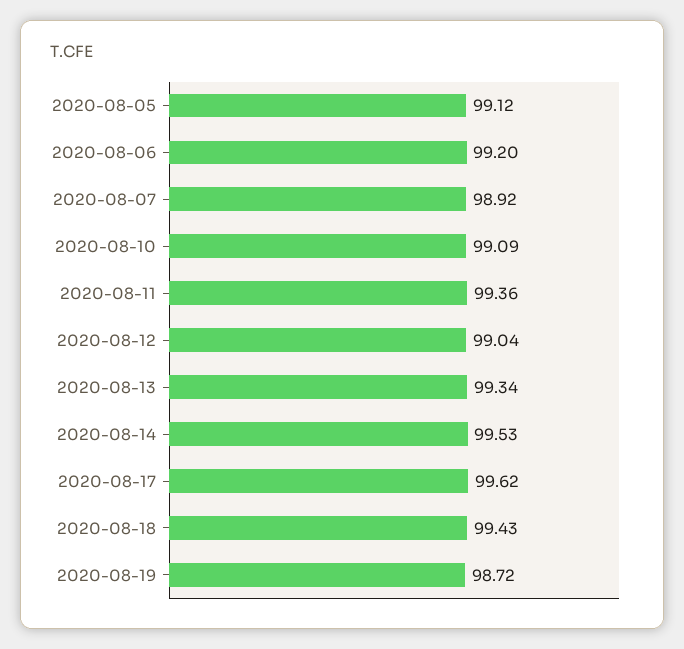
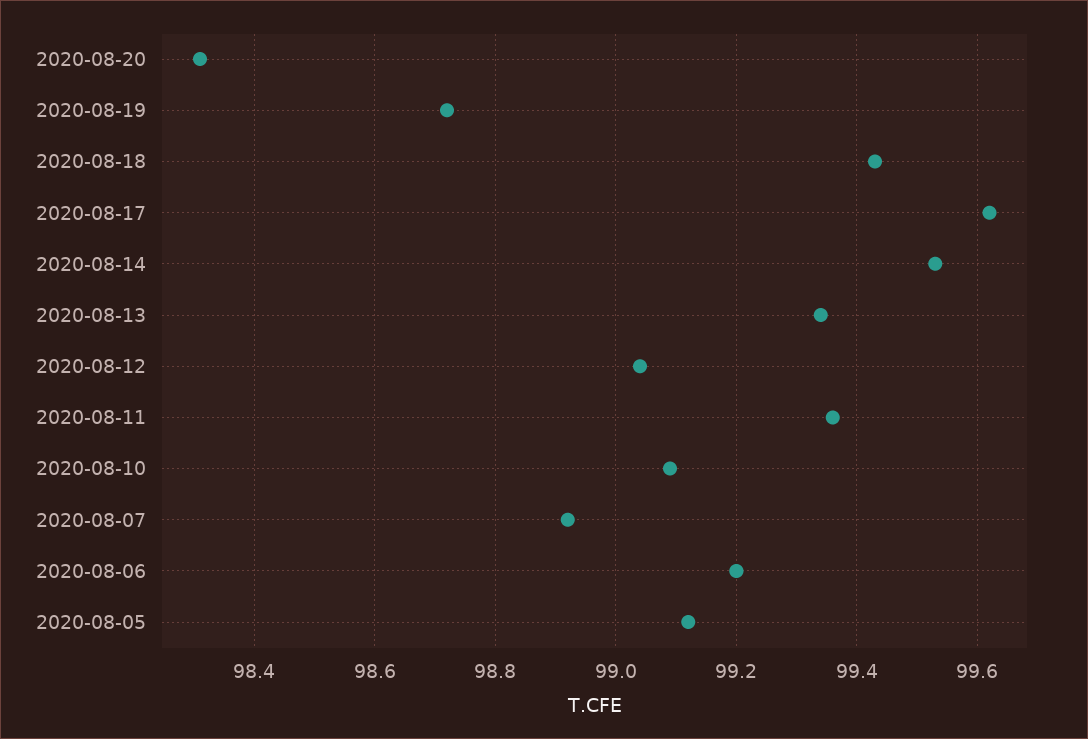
2020-08-20: none -> 98.3

